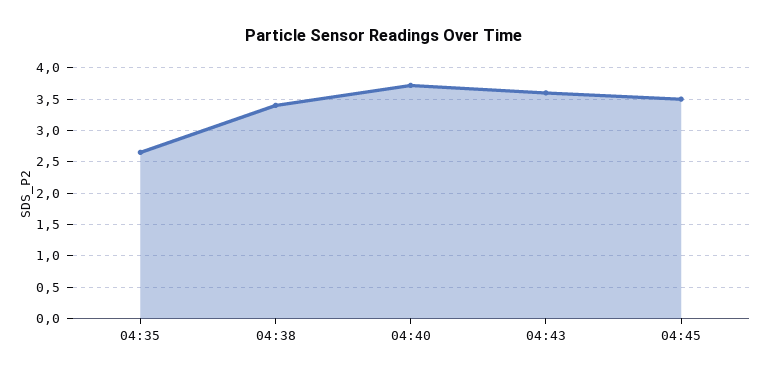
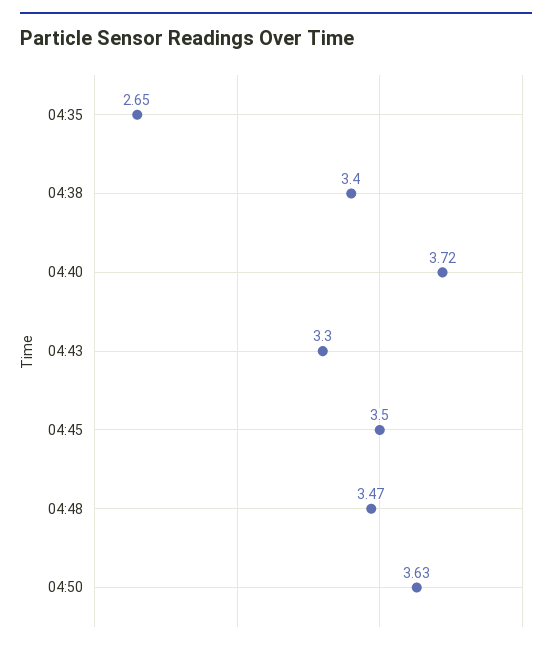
04:43: 3.6 -> 3.3
04:48: none -> 3.47
04:50: none -> 3.63

